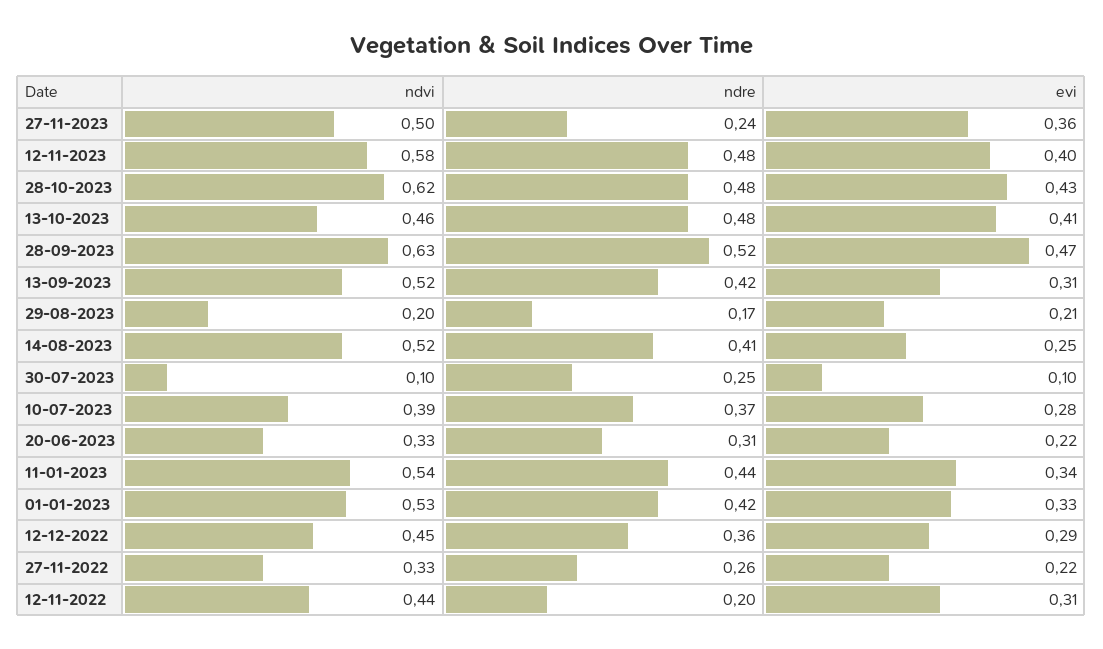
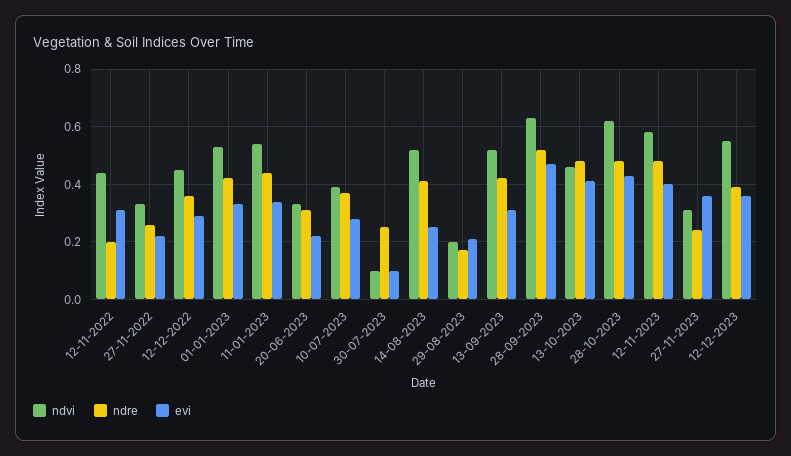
ndvi, 27-11-2023: 0.5 -> 0.3
ndvi, 12-12-2023: none -> 0.55
ndre, 12-12-2023: none -> 0.4
evi, 12-12-2023: none -> 0.35

